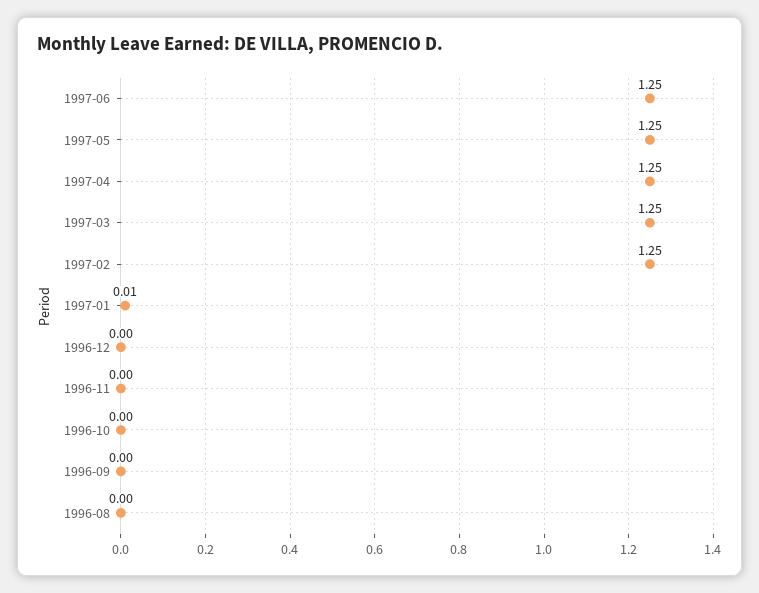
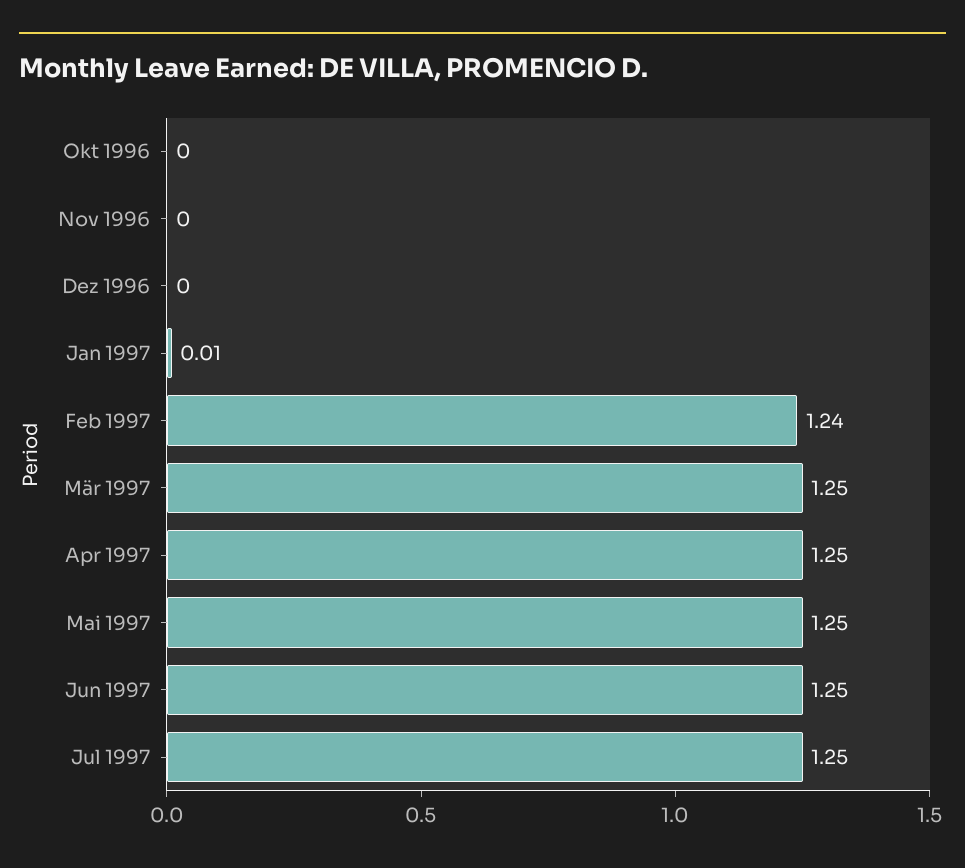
1997-02: 1.25 -> 1.24
1996-09: 0 -> none
1996-08: 0 -> none
Jul 1997: none -> 1.25

